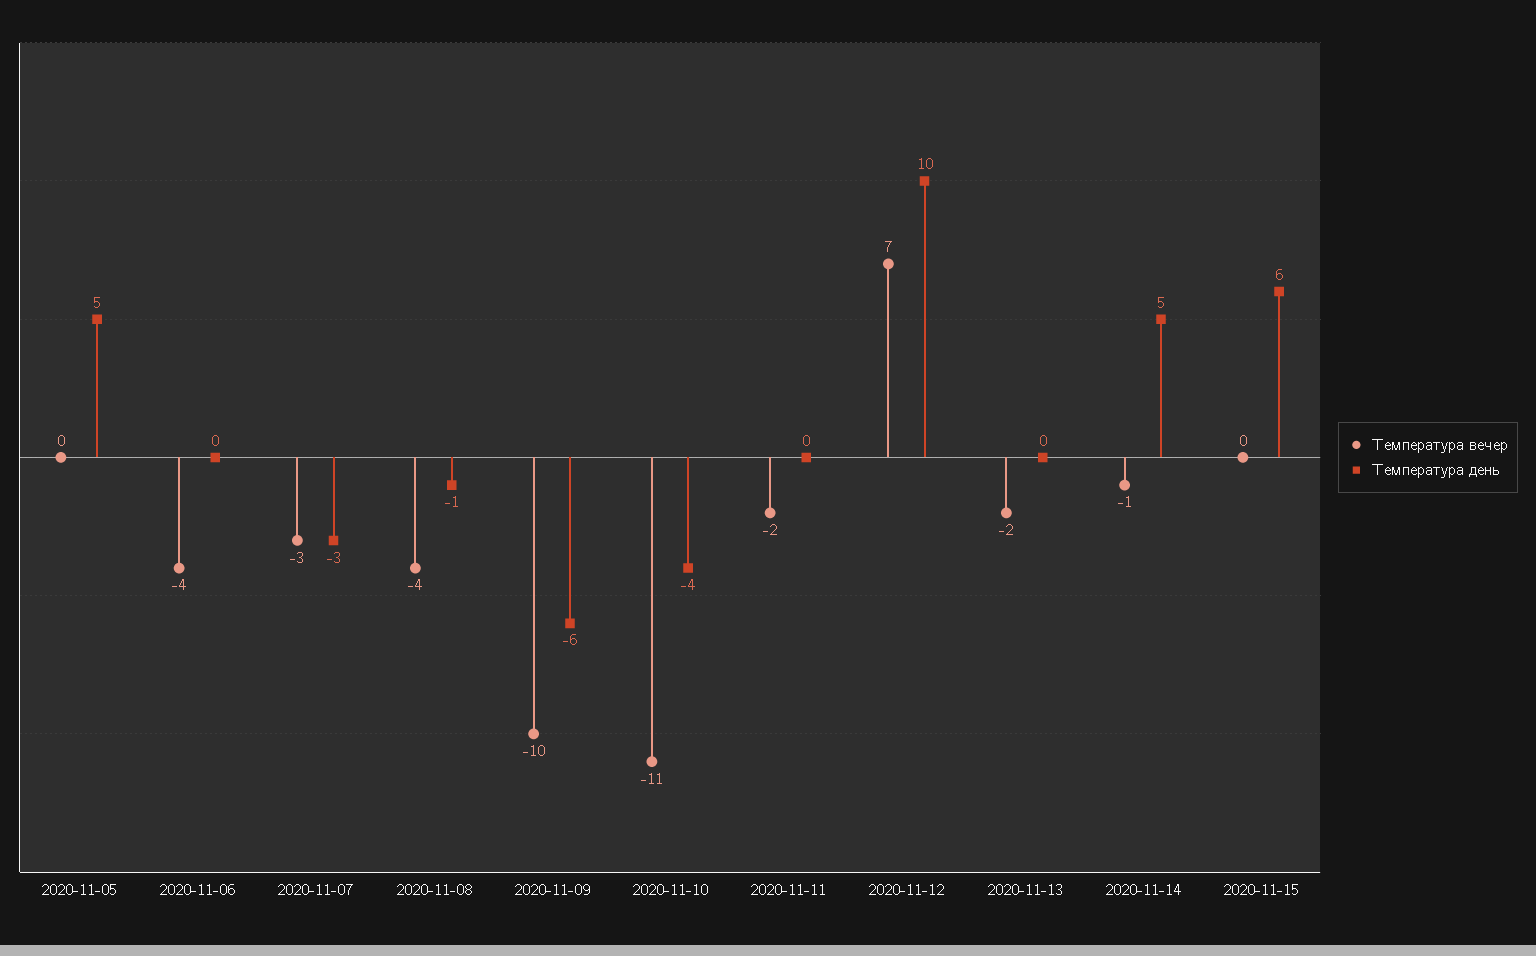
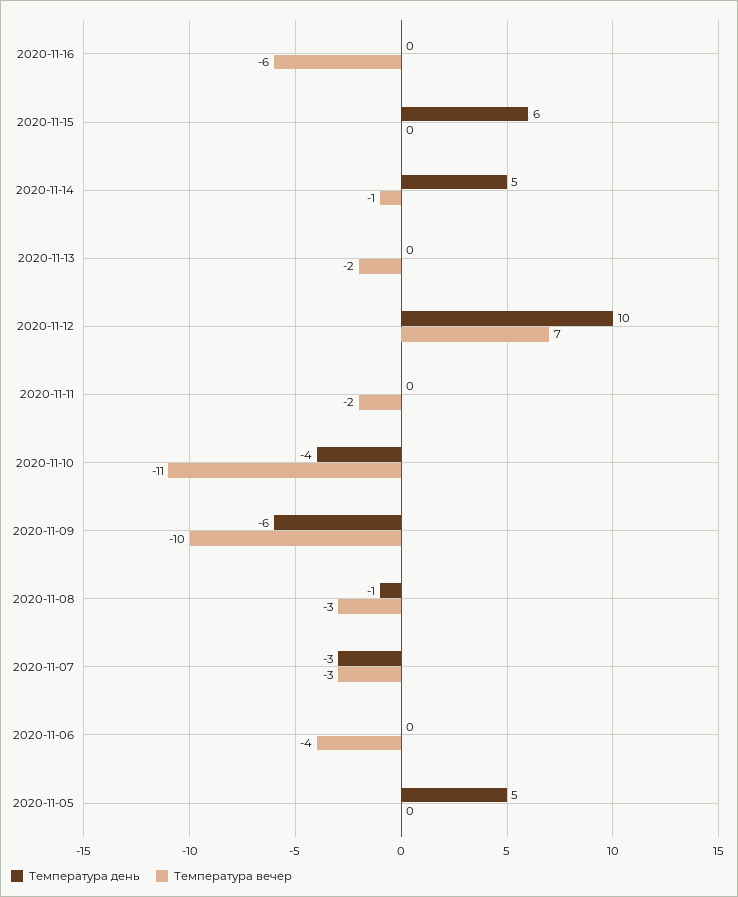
Температура вечер, 2020-11-08: -4 -> -3
Температура день, 2020-11-16: none -> 0
Температура вечер, 2020-11-16: none -> -6

